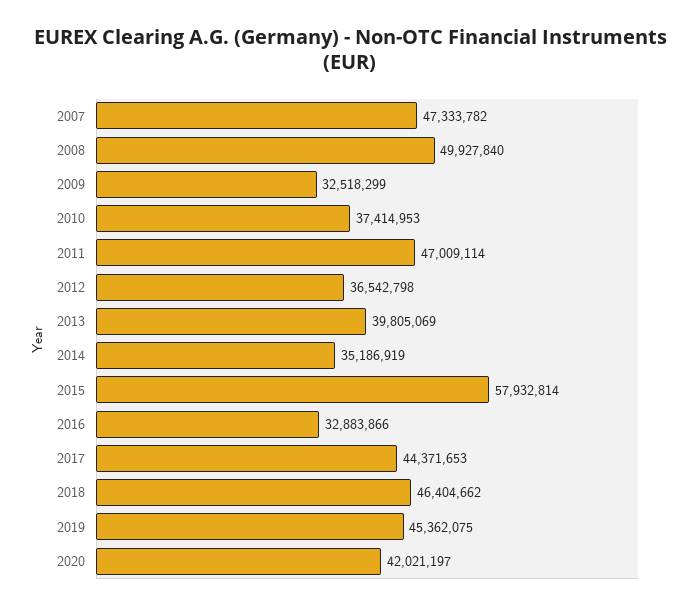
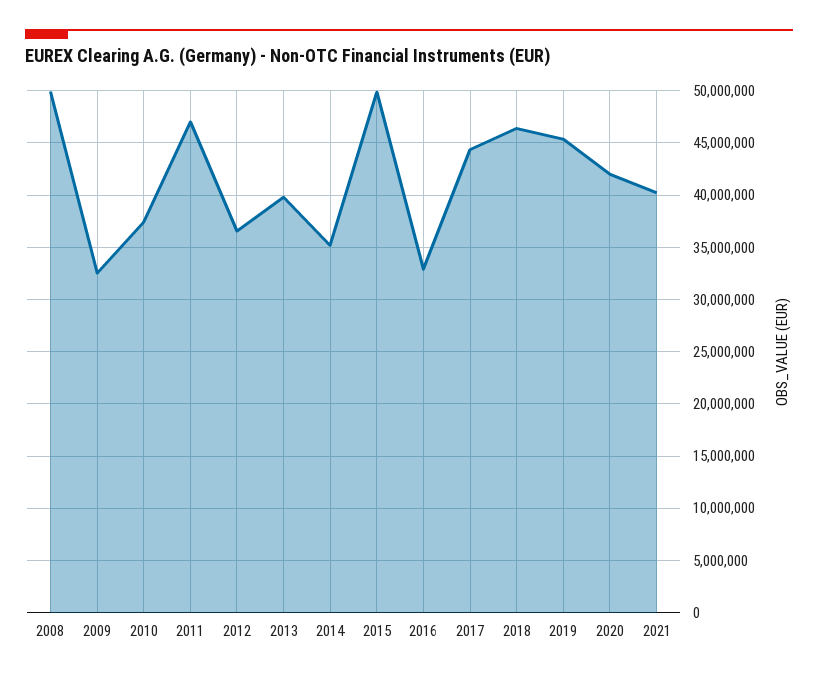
2007: 47333782 -> none
2015: 57932814 -> 50000000
2021: none -> 40000000

